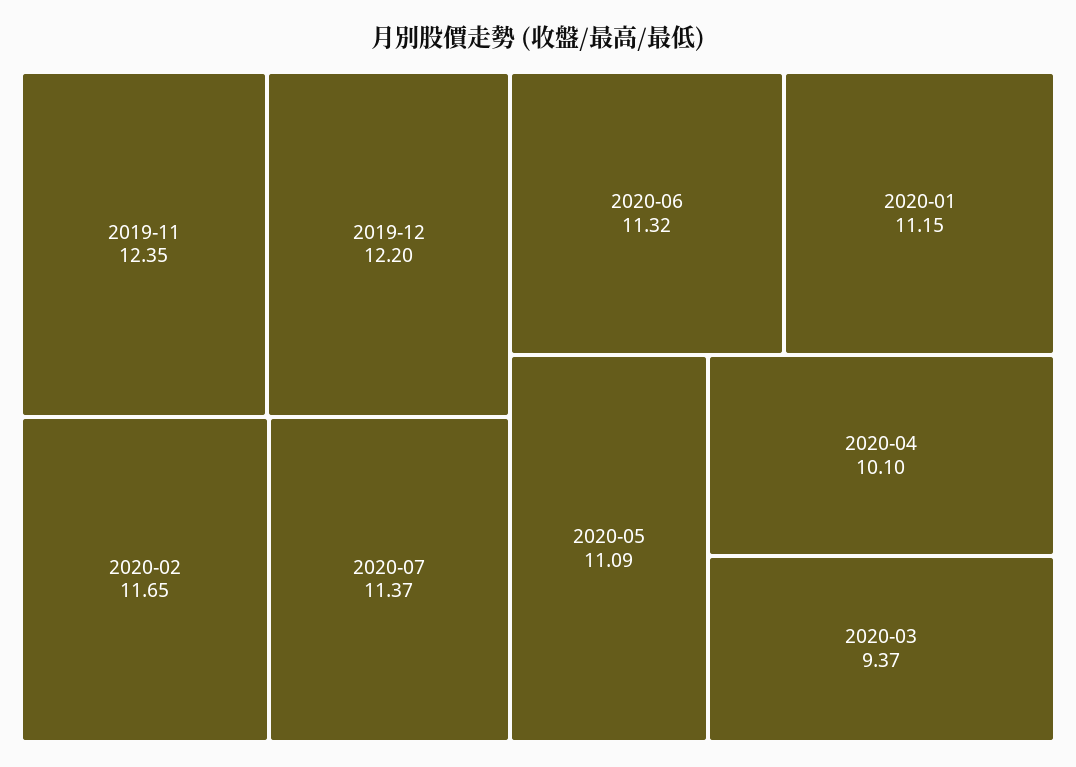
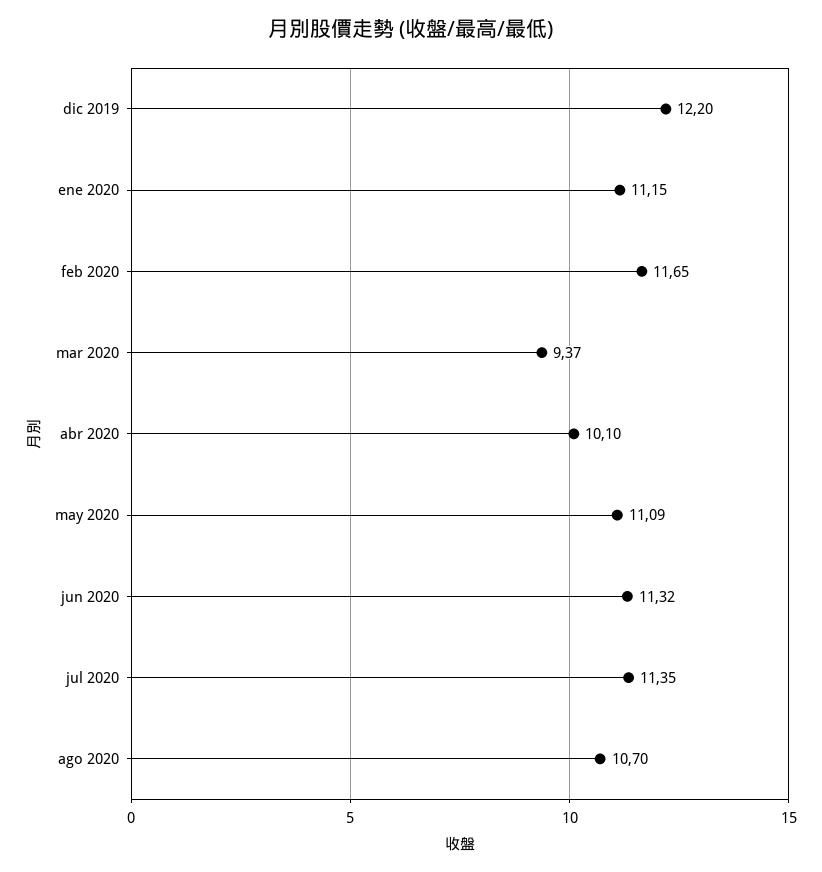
2019-11: 12.35 -> none
2020-07: 11.37 -> 11.35
ago 2020: none -> 10.7

